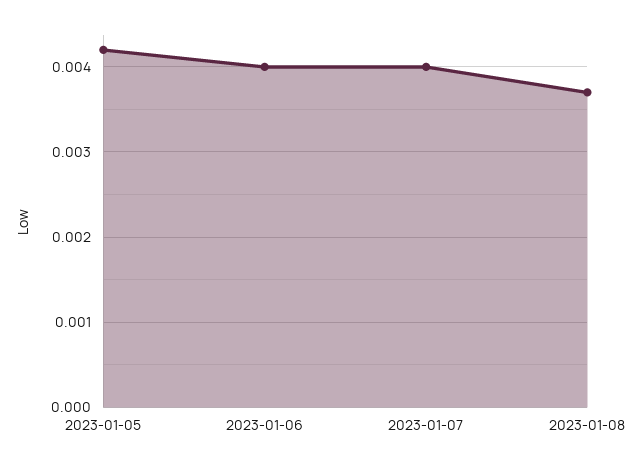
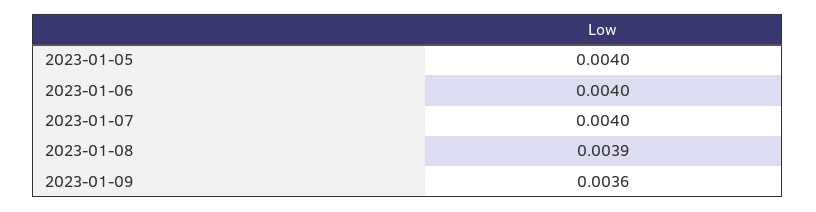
2023-01-05: 0.0042 -> 0.004
2023-01-08: 0.0037 -> 0.0039
2023-01-09: none -> 0.0036

